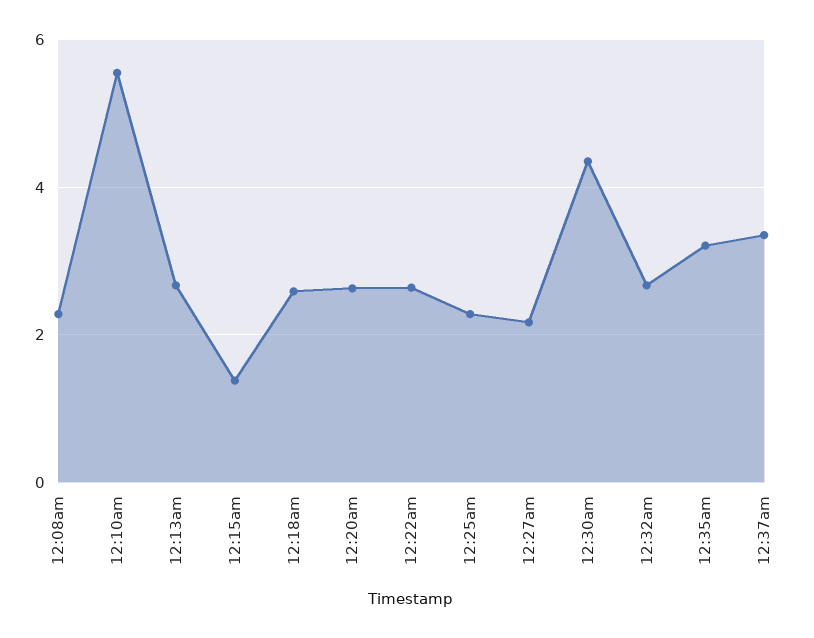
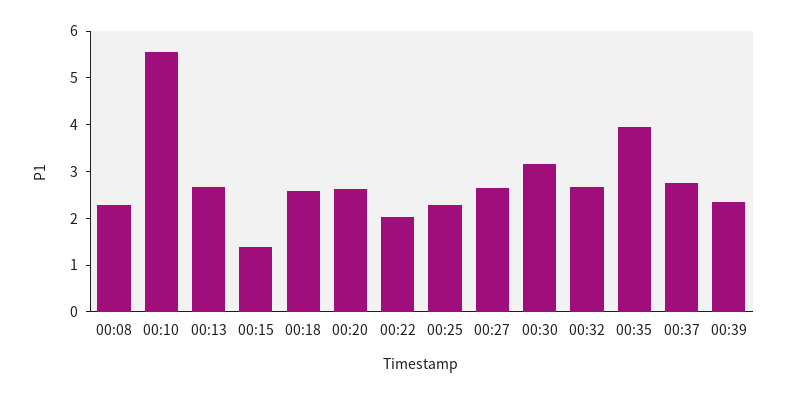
12:22am: 2.6 -> 2
12:27am: 2.2 -> 2.6
12:30am: 4.4 -> 3.2
12:35am: 3.2 -> 4
12:37am: 3.4 -> 2.8
00:39: none -> 2.4

